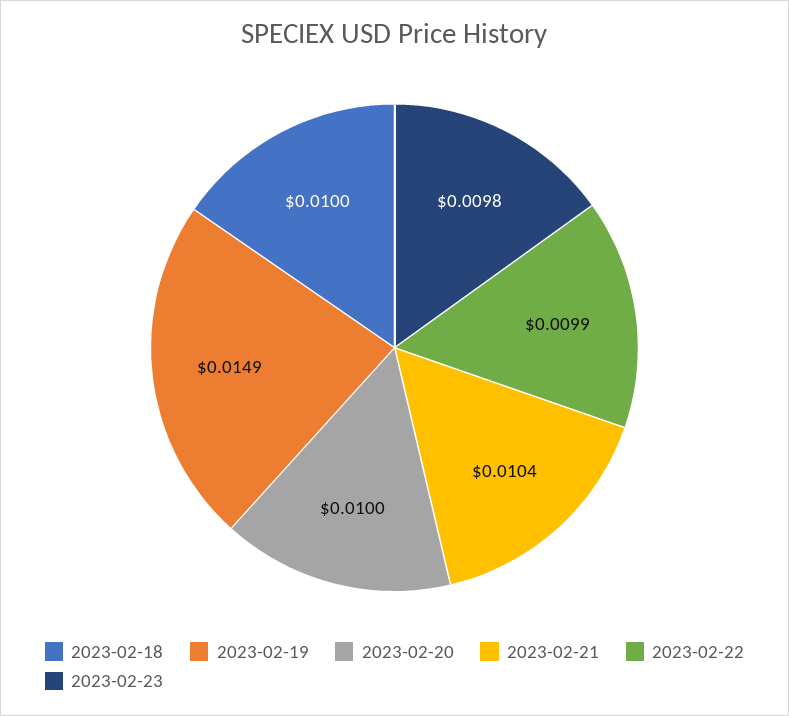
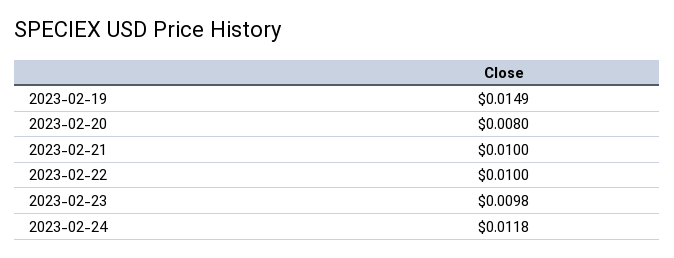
2023-02-18: 0.01 -> none
2023-02-20: 0.01 -> 0.008
2023-02-21: 0.0104 -> 0.01
2023-02-22: 0.0099 -> 0.01
2023-02-24: none -> 0.0118

